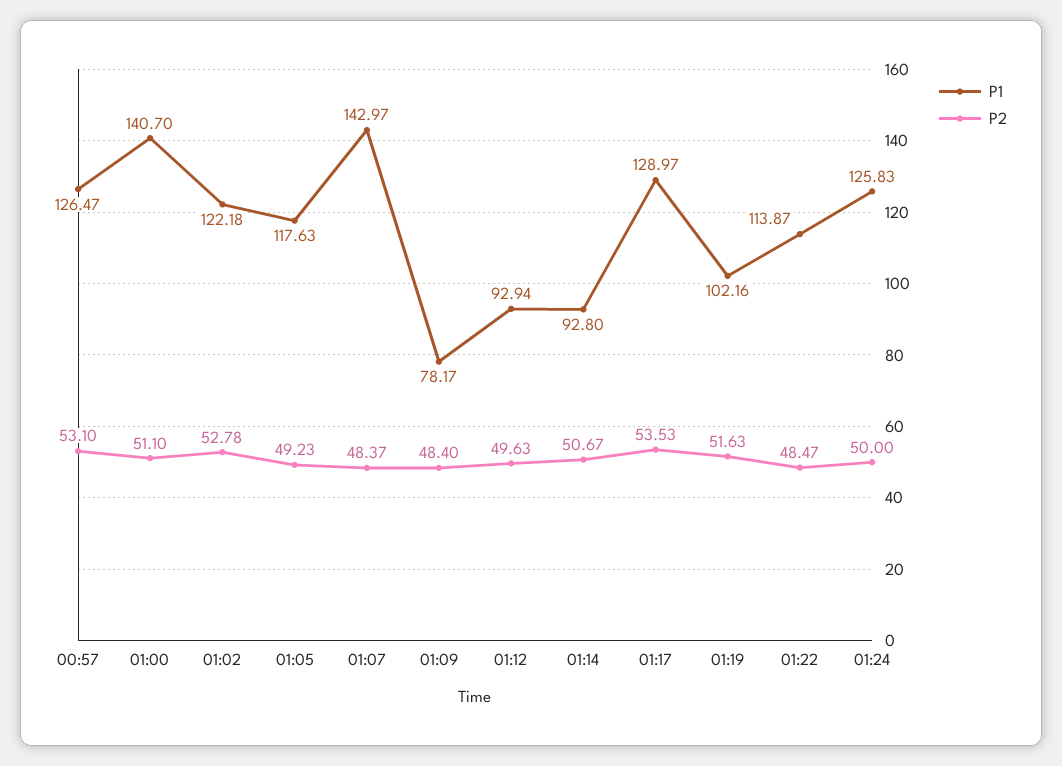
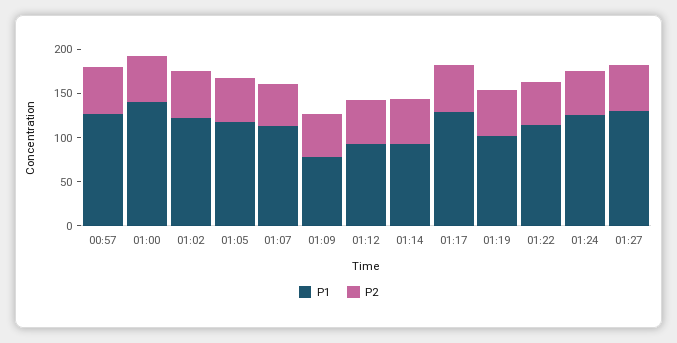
P1, 01:07: 142.97 -> 110
P1, 01:27: none -> 130
P2, 01:27: none -> 50

